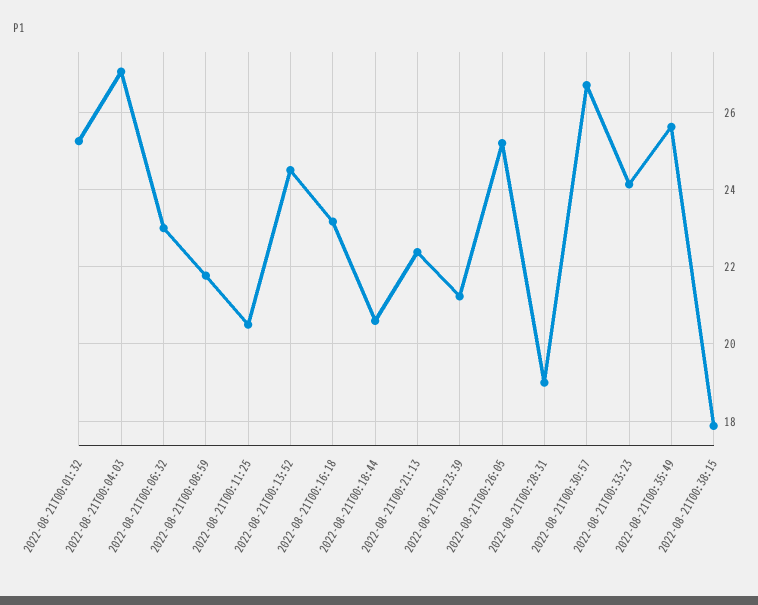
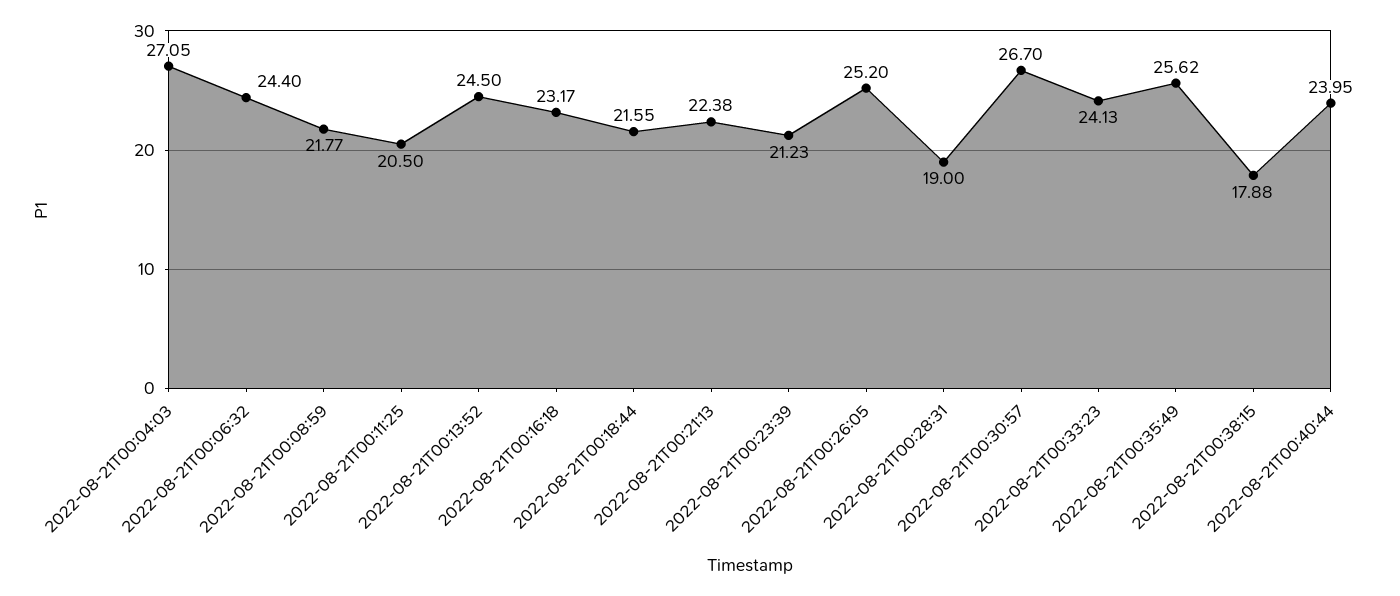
2022-08-21T00:01:32: 25.2 -> none
2022-08-21T00:06:32: 23 -> 24.4
2022-08-21T00:18:44: 20.6 -> 21.55
2022-08-21T00:40:44: none -> 23.95

